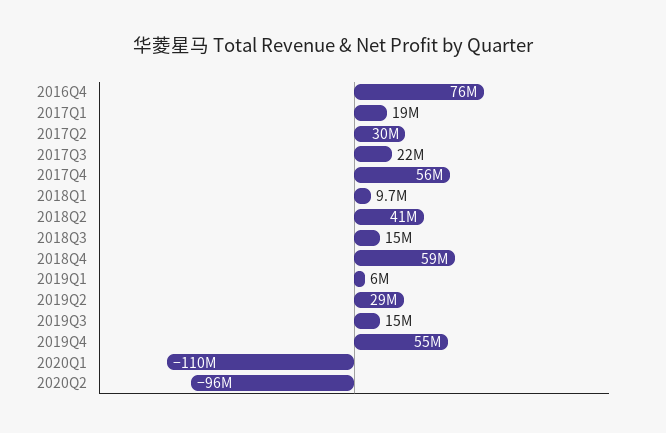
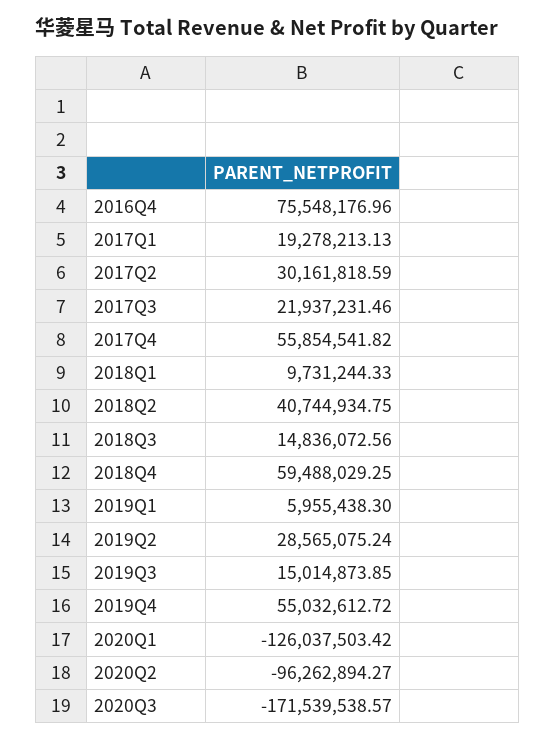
2020Q1: -110000000 -> -126037503.42
2020Q3: none -> -171539538.57

